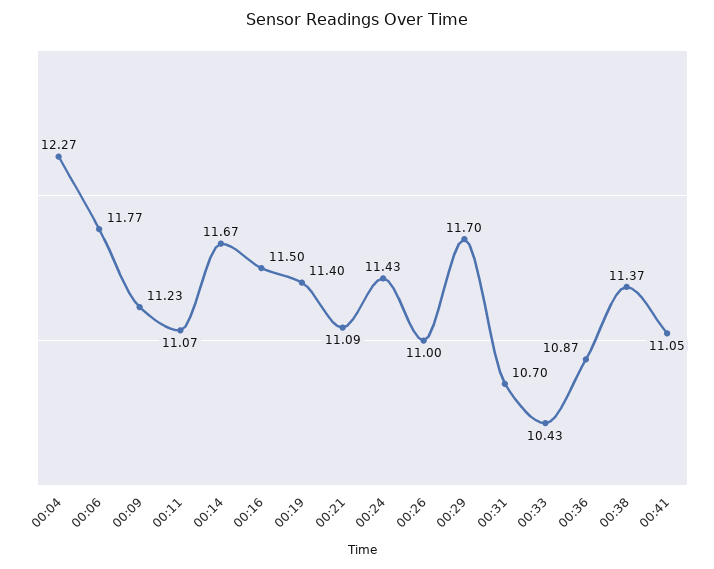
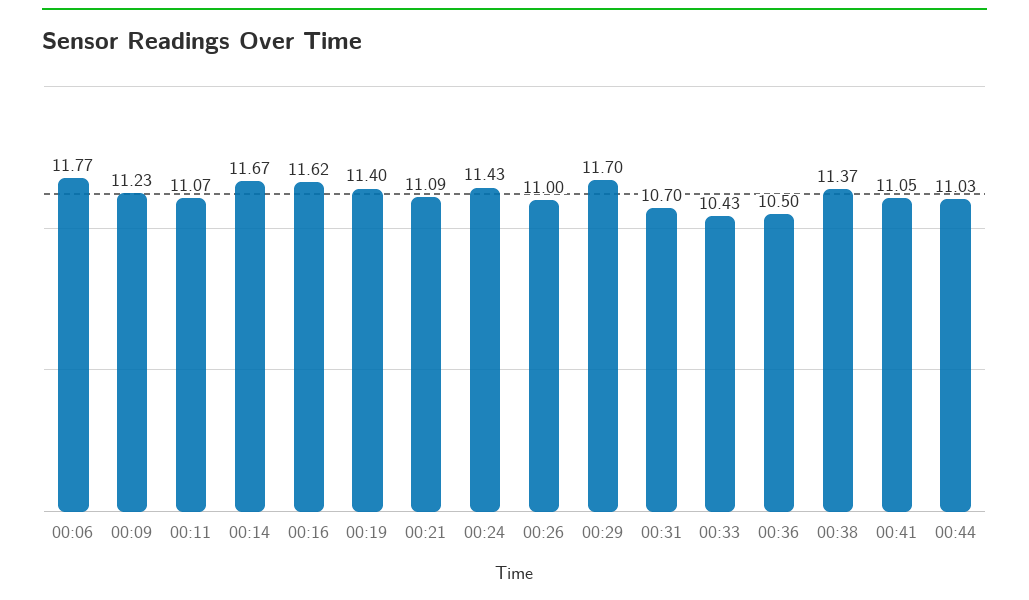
00:04: 12.27 -> none
00:16: 11.5 -> 11.62
00:36: 10.87 -> 10.5
00:44: none -> 11.03

